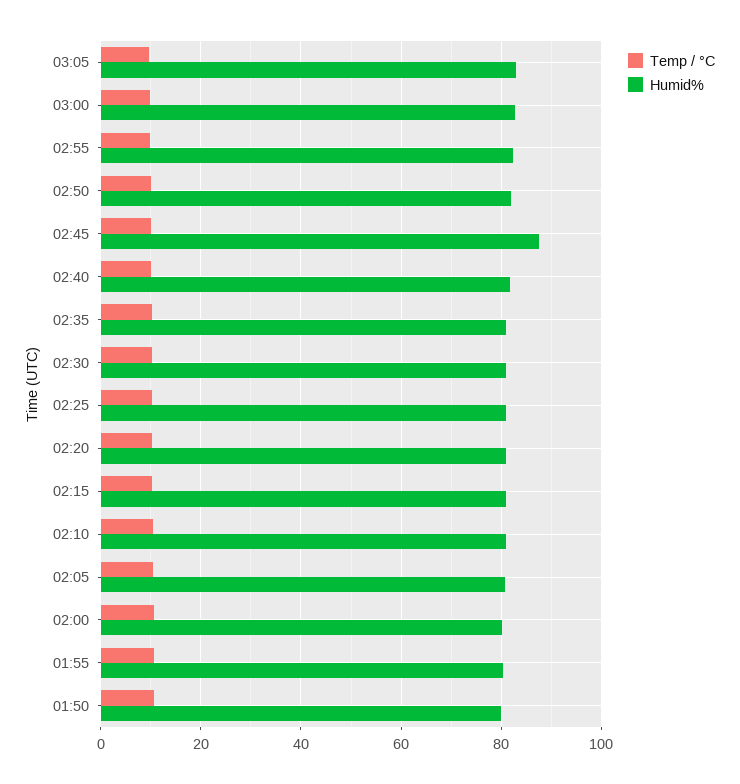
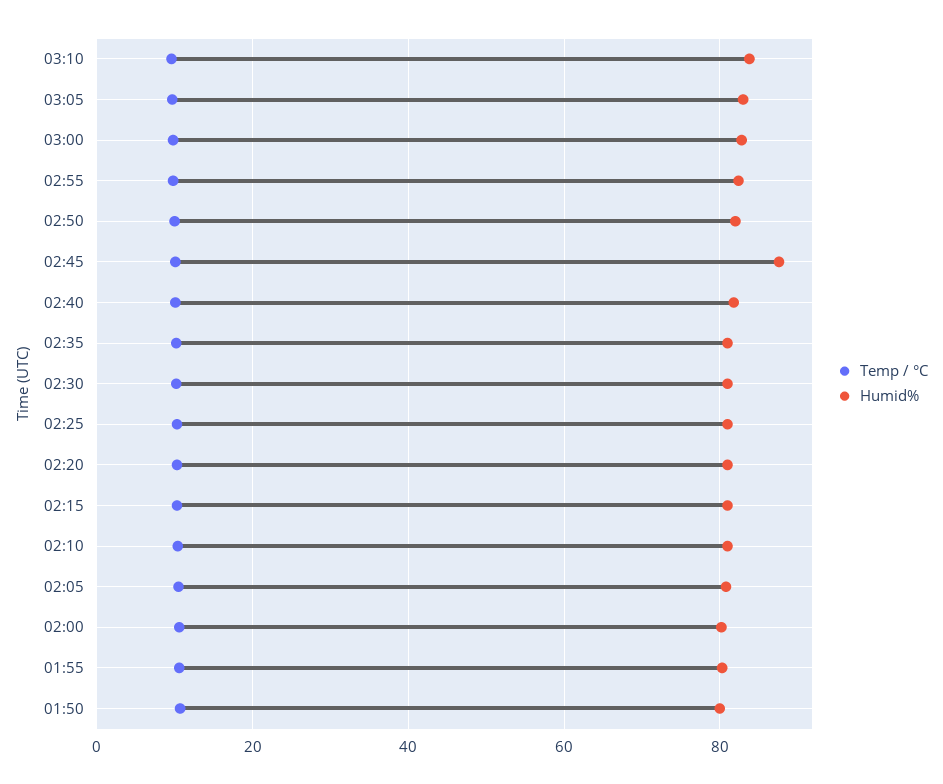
Temp / °C, 03:10: none -> 10
Humid%, 03:10: none -> 84

